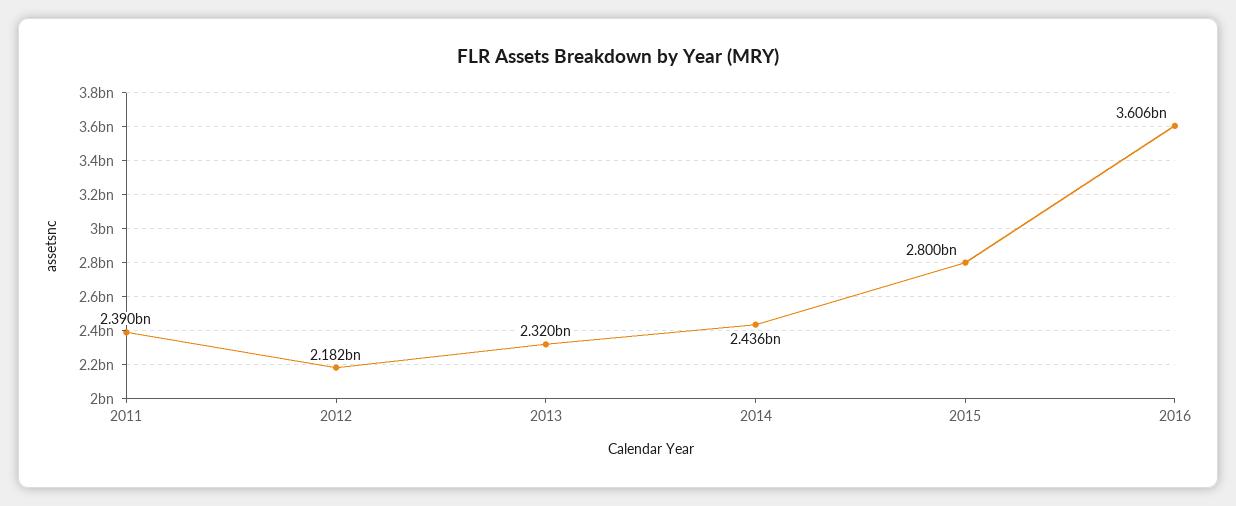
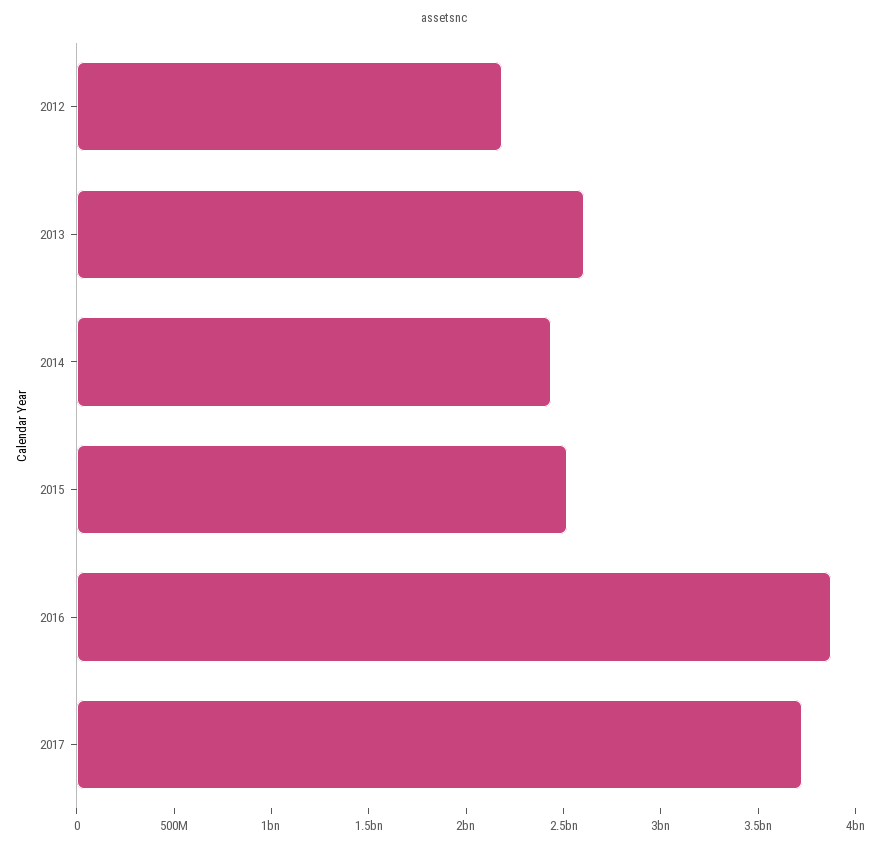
2011: 2390000000 -> none
2013: 2320000000 -> 2600000000
2015: 2800000000 -> 2500000000
2016: 3606000000 -> 3900000000
2017: none -> 3700000000

